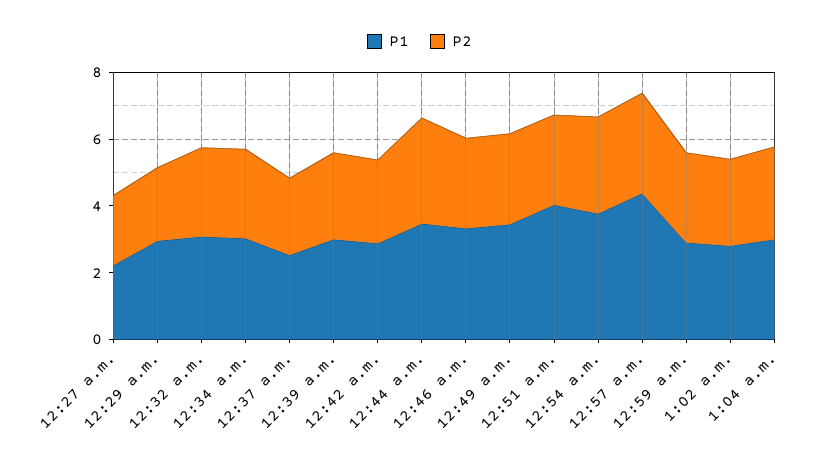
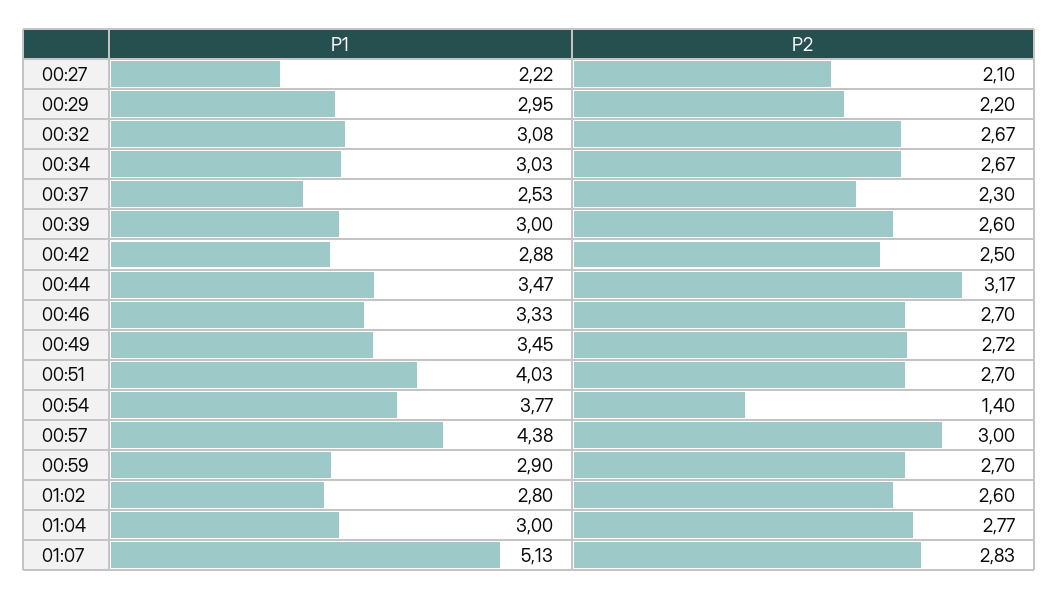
P2, 12:54 a.m.: 3 -> 1.4
P1, 01:07: none -> 5.13
P2, 01:07: none -> 2.83

